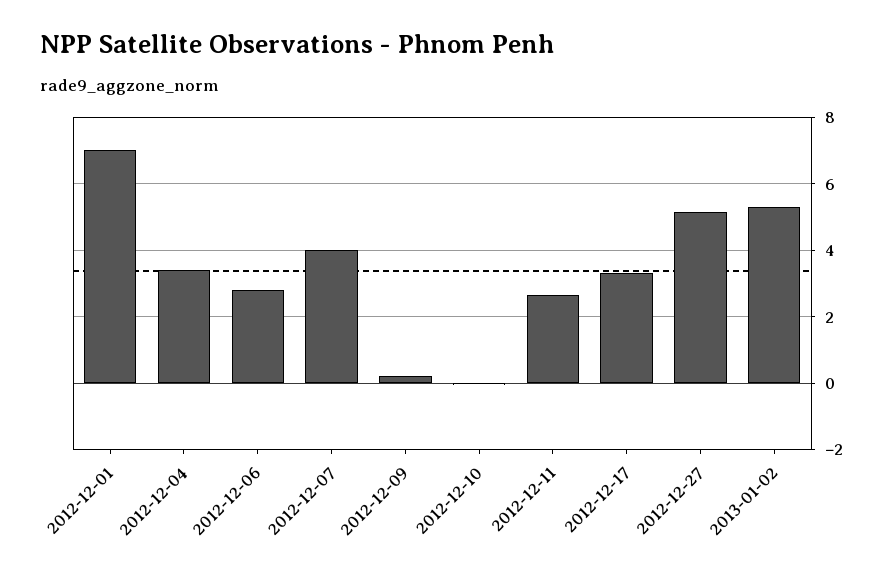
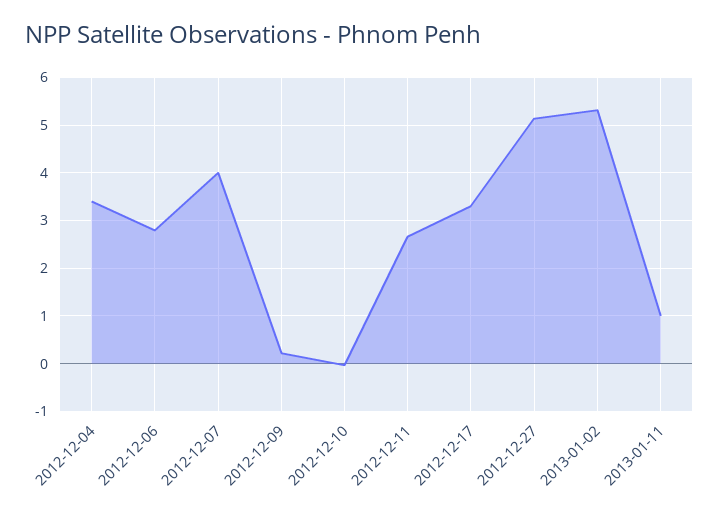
2012-12-01: 7 -> none
2013-01-11: none -> 1

